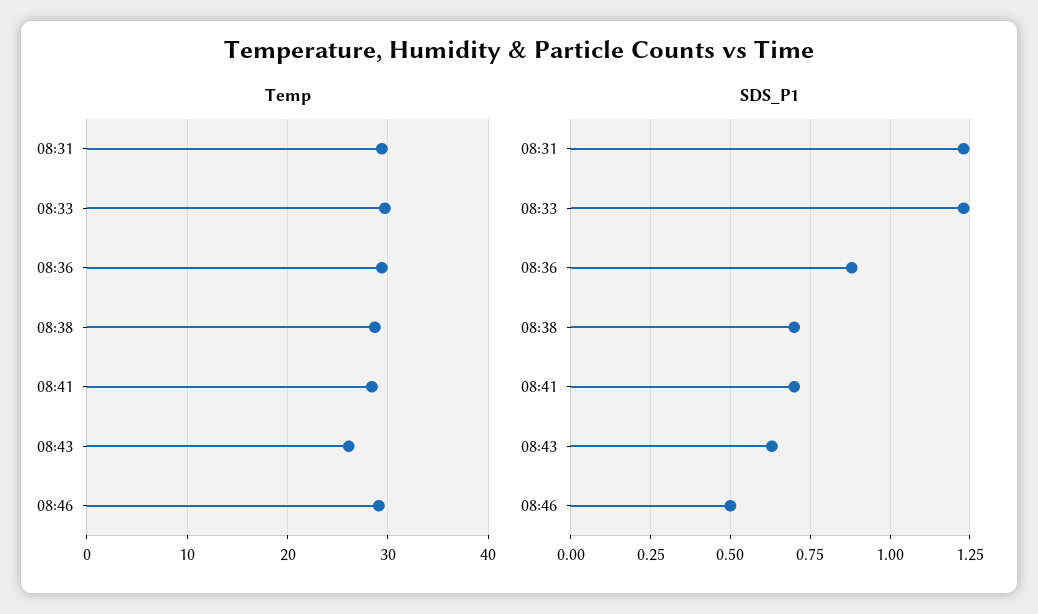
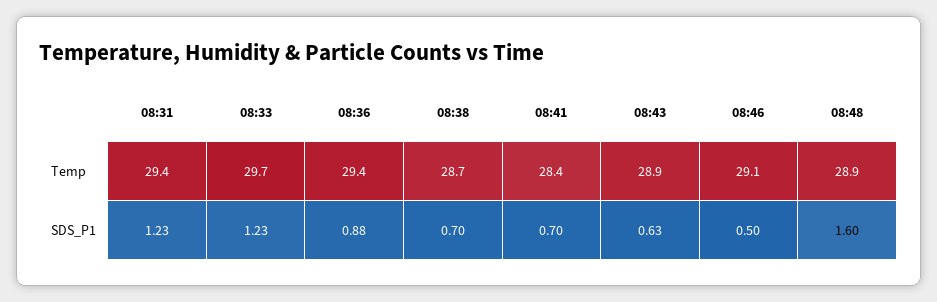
Temp, 08:43: 26 -> 28.9
Temp, 08:48: none -> 28.9
SDS_P1, 08:48: none -> 1.6

